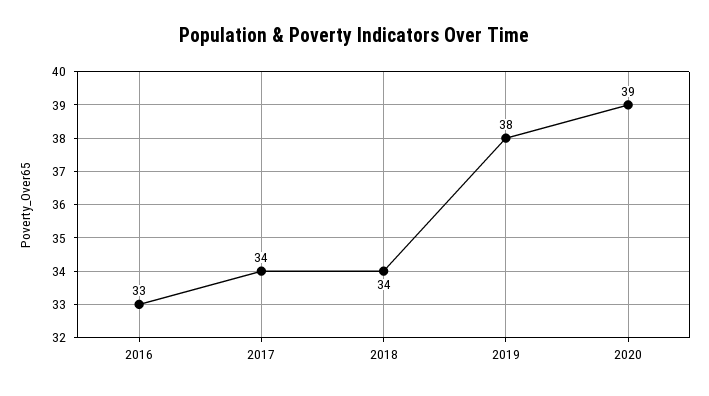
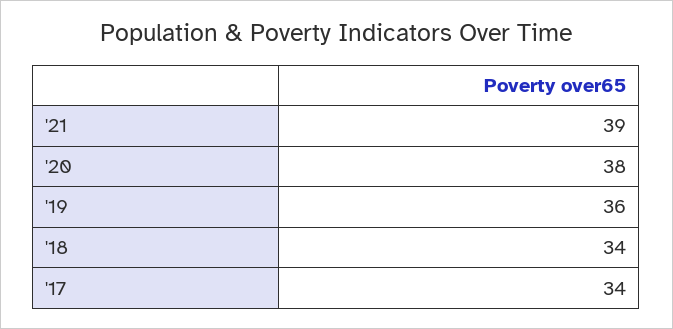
2016: 33 -> none
2019: 38 -> 36
2020: 39 -> 38
'21: none -> 39

